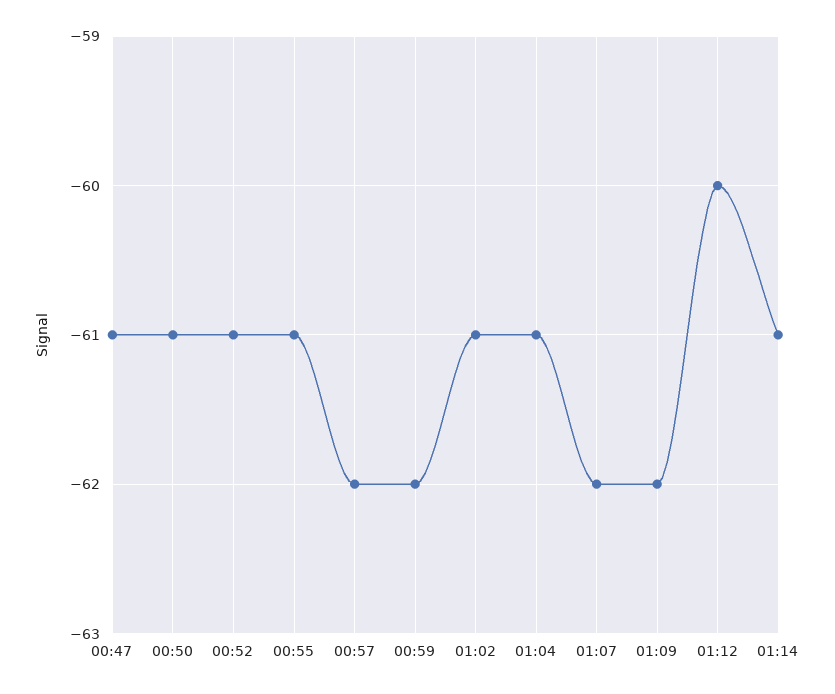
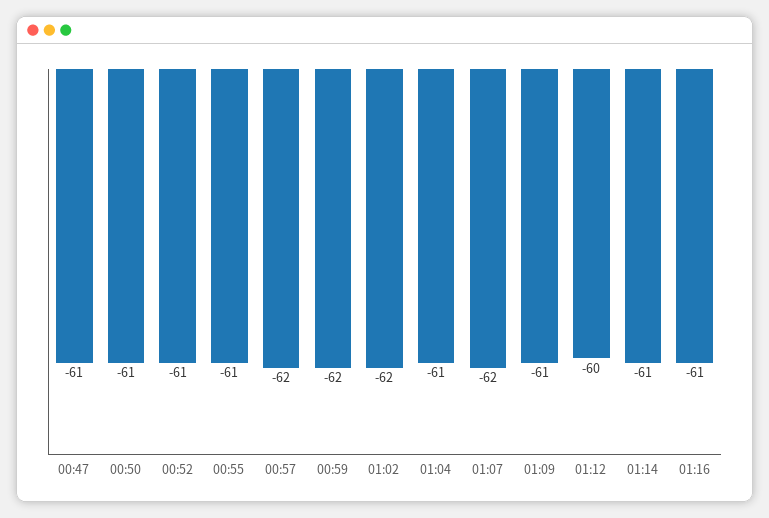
01:02: -61 -> -62
01:09: -62 -> -61
01:16: none -> -61

